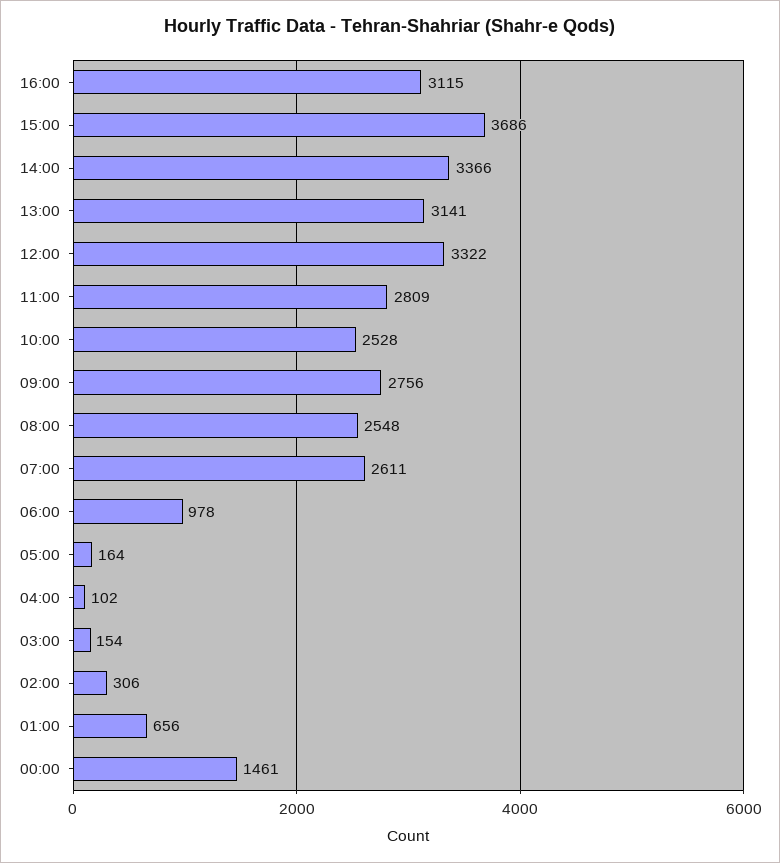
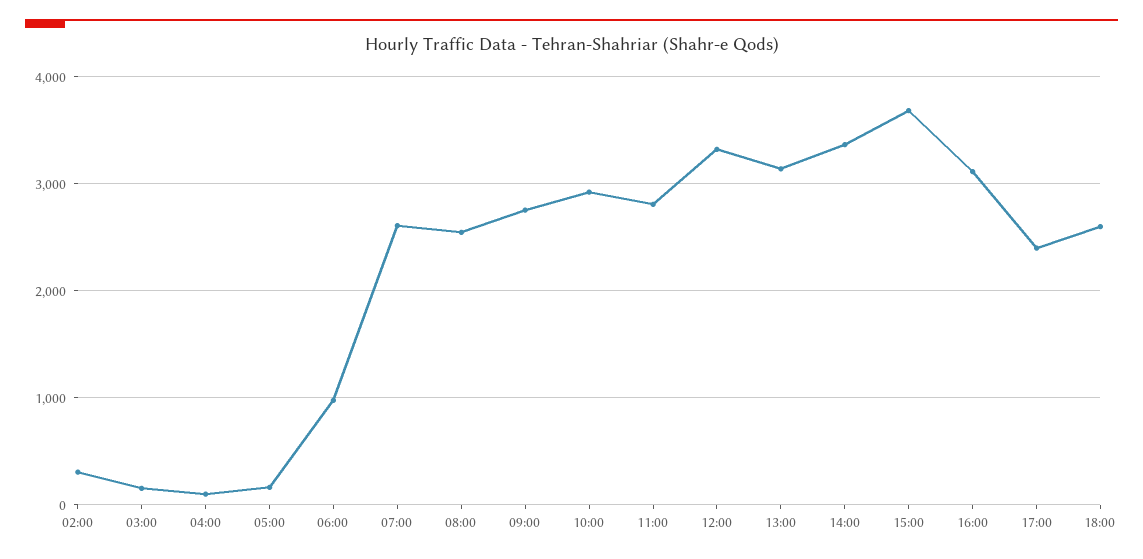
10:00: 2528 -> 2900
01:00: 656 -> none
00:00: 1461 -> none
17:00: none -> 2400
18:00: none -> 2600

